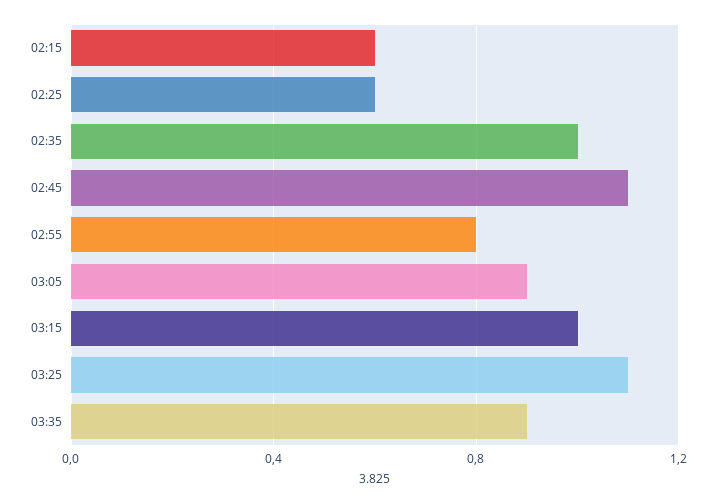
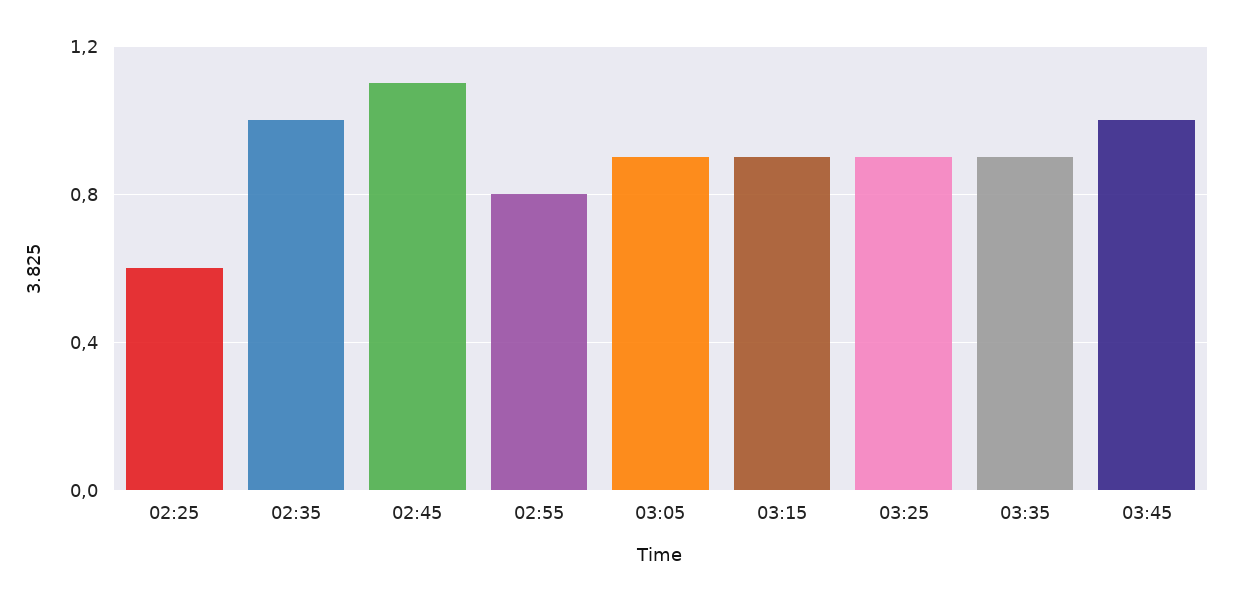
02:15: 0.6 -> none
03:15: 1 -> 0.9
03:25: 1.1 -> 0.9
03:45: none -> 1

